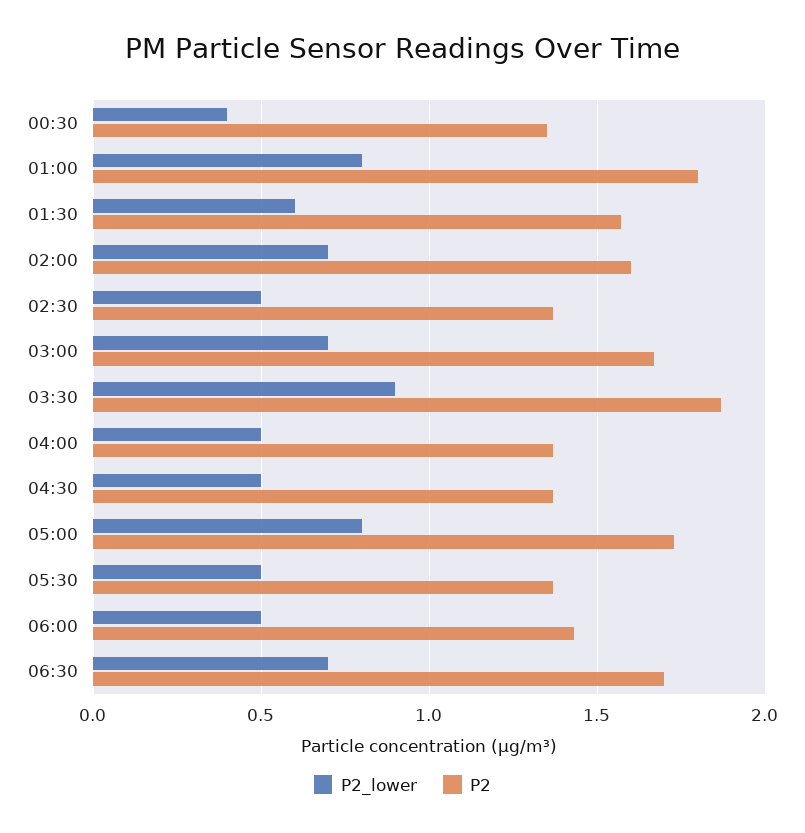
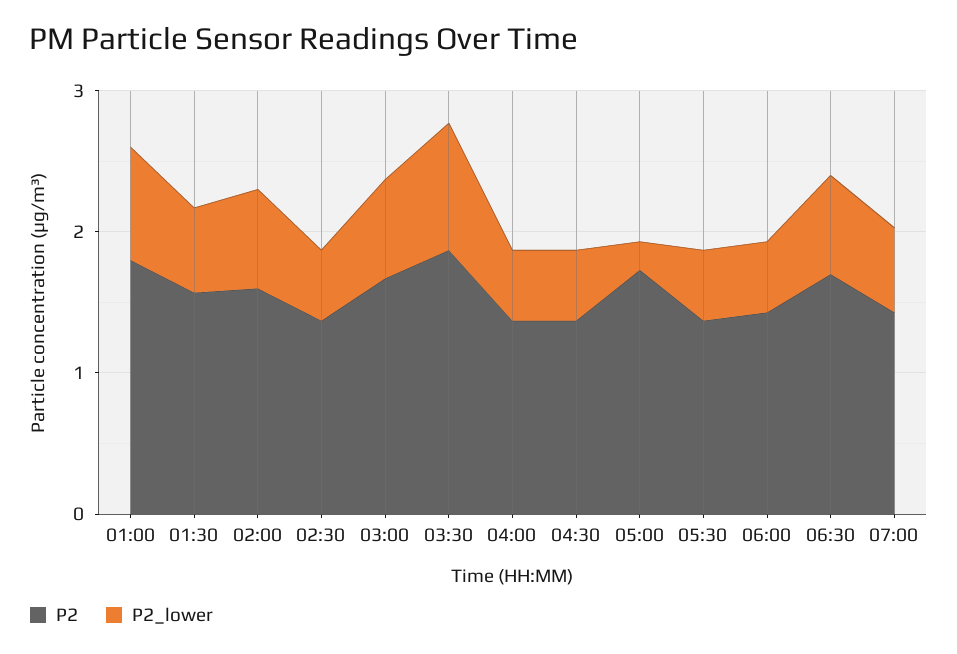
P2_lower, 00:30: 0.4 -> none
P2, 00:30: 1.35 -> none
P2_lower, 05:00: 0.8 -> 0.2
P2, 07:00: none -> 1.4
P2_lower, 07:00: none -> 0.6

